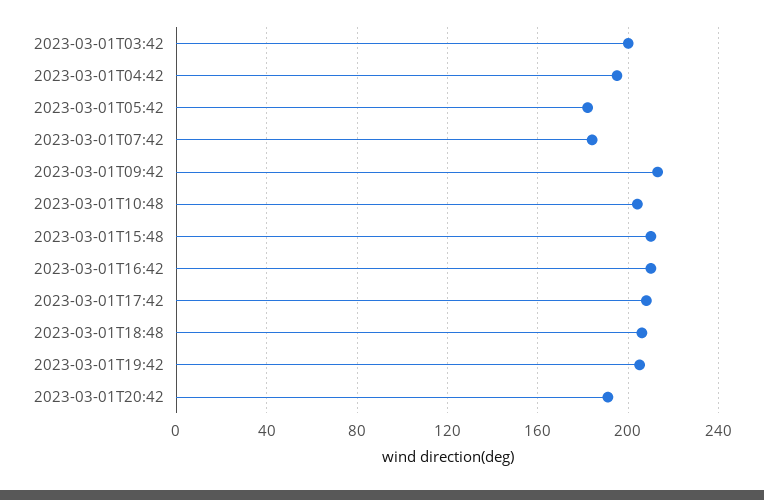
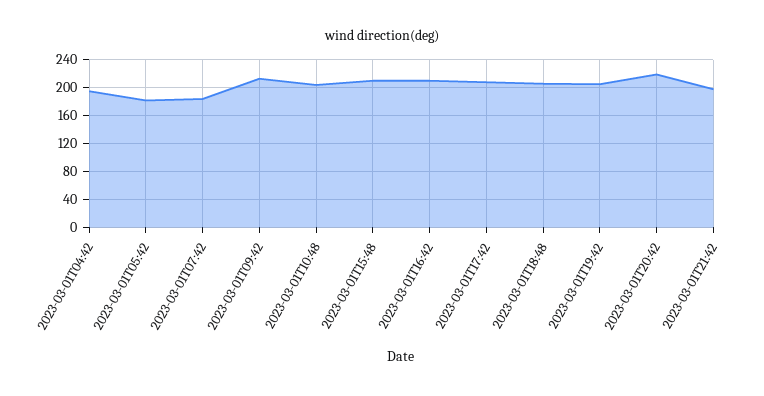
2023-03-01T03:42: 200 -> none
2023-03-01T20:42: 190 -> 220
2023-03-01T21:42: none -> 200

